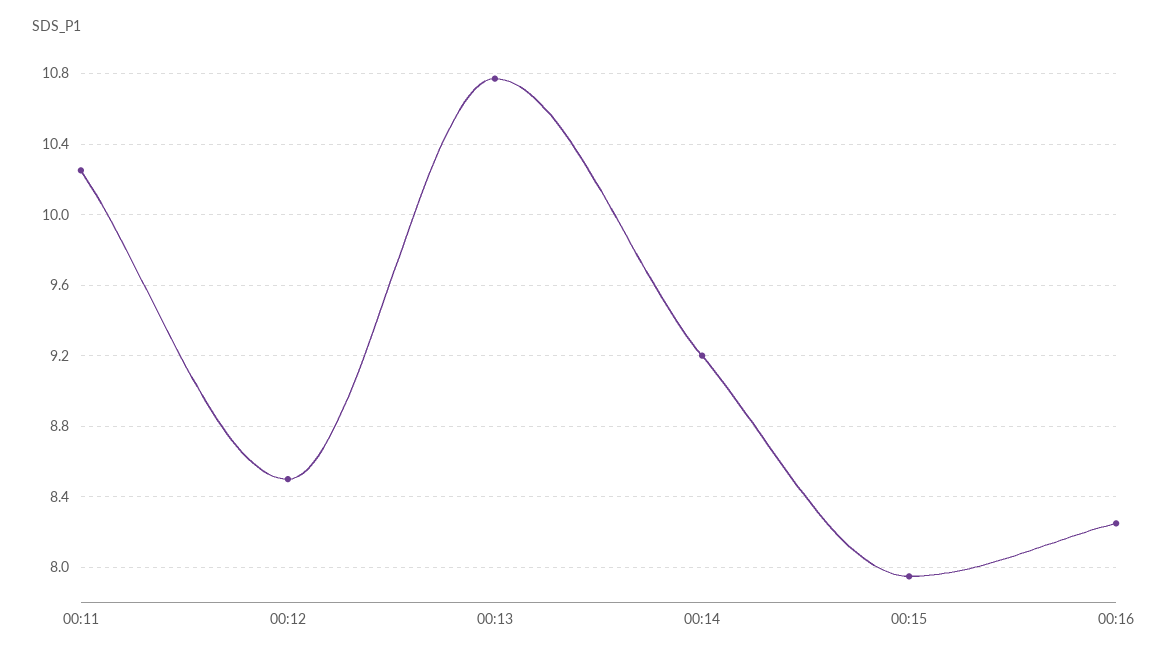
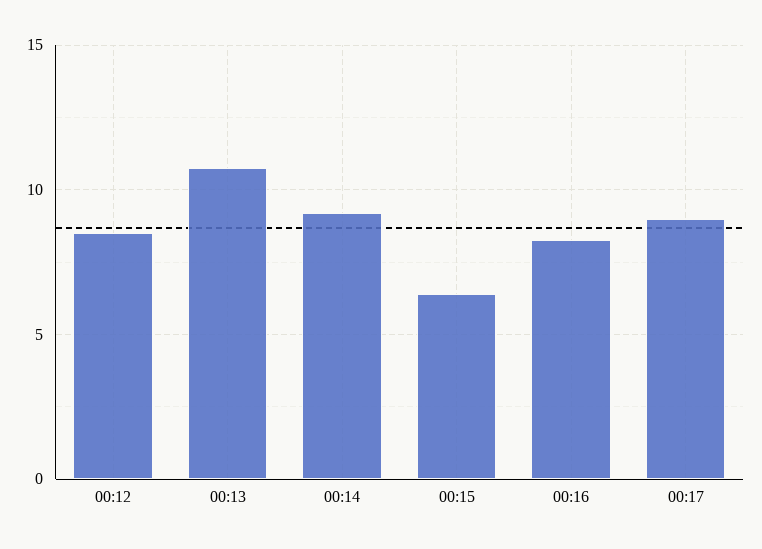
00:11: 10.25 -> none
00:15: 7.95 -> 6.5
00:17: none -> 9

